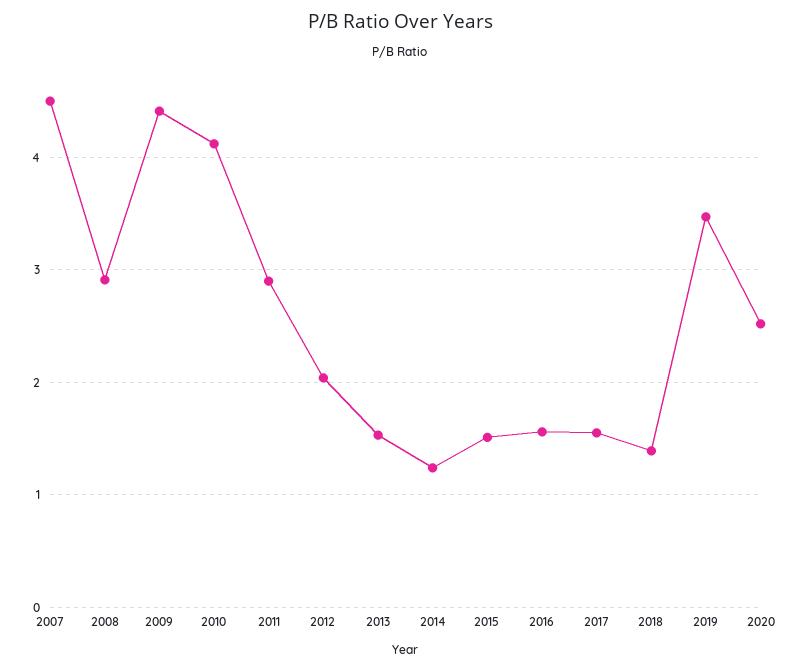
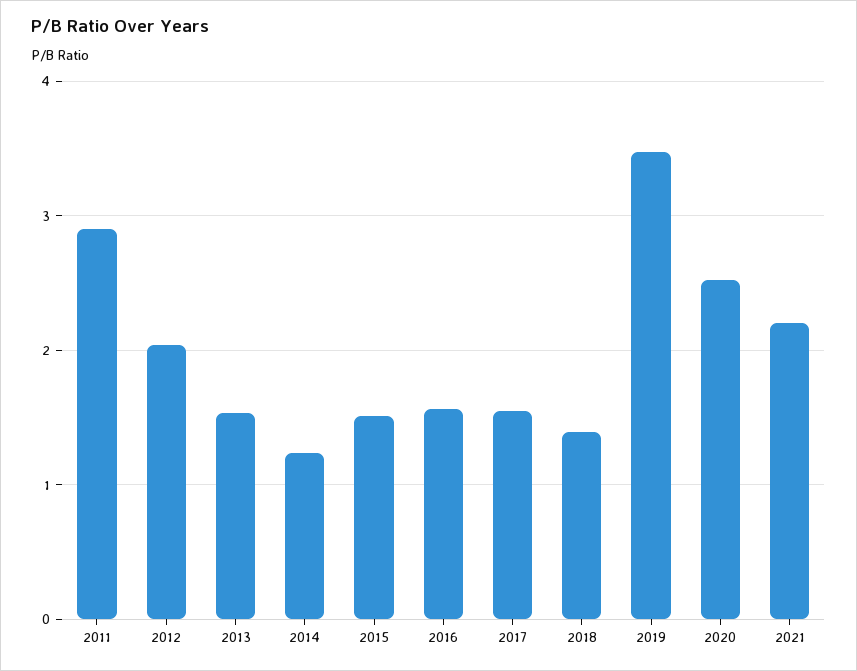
2007: 4.5 -> none
2008: 2.9 -> none
2009: 4.4 -> none
2010: 4.1 -> none
2021: none -> 2.2

